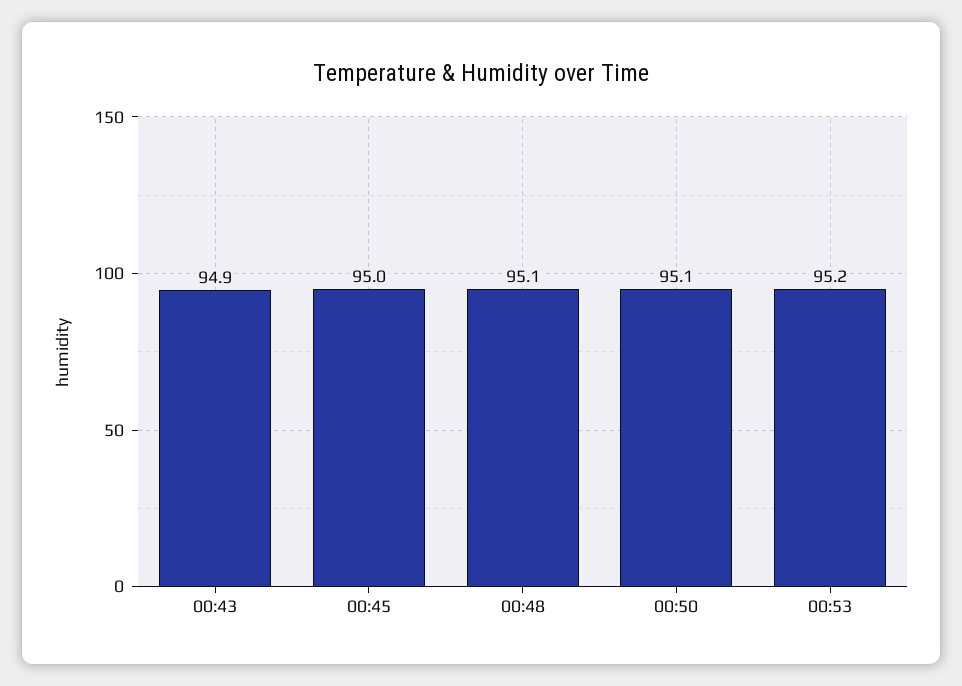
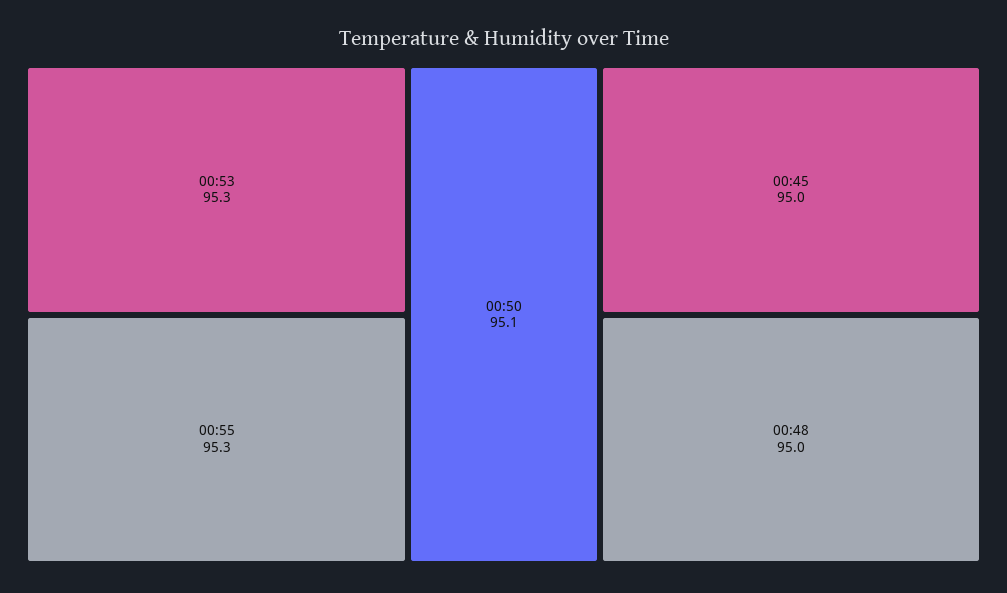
00:43: 94.9 -> none
00:48: 95.1 -> 95
00:53: 95.2 -> 95.3
00:55: none -> 95.3

